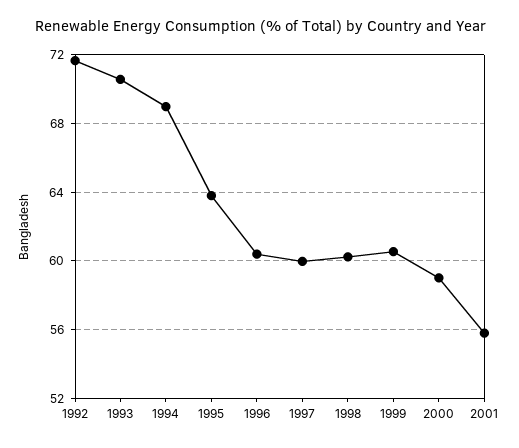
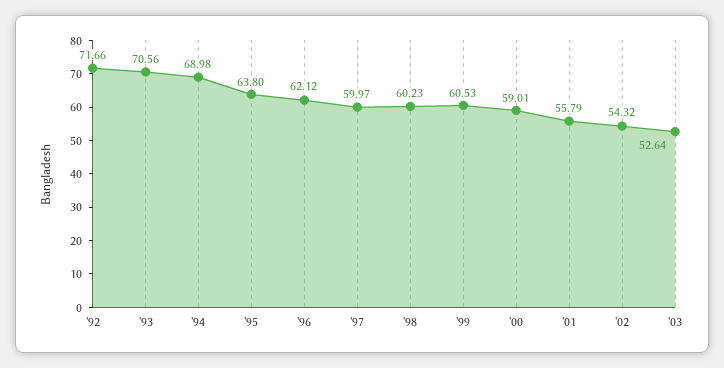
1996: 60.5 -> 62.12
'02: none -> 54.32
'03: none -> 52.64

